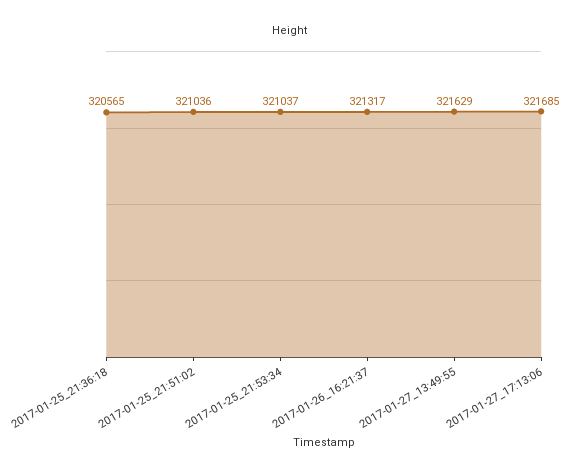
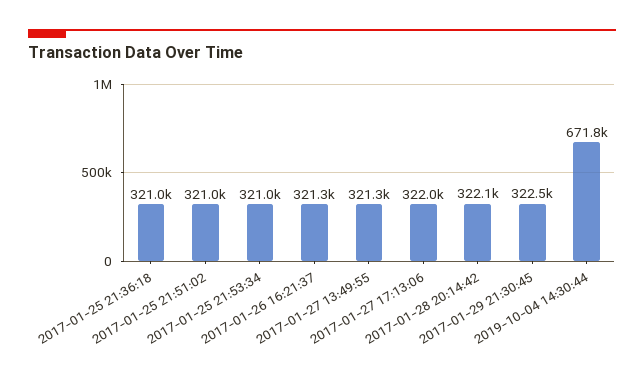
2017-01-25_21:36:18: 320565 -> 321000
2017-01-27_13:49:55: 321629 -> 321300
2017-01-27_17:13:06: 321685 -> 322000
2017-01-28 20:14:42: none -> 322100
2017-01-29 21:30:45: none -> 322500
2019-10-04 14:30:44: none -> 671800

